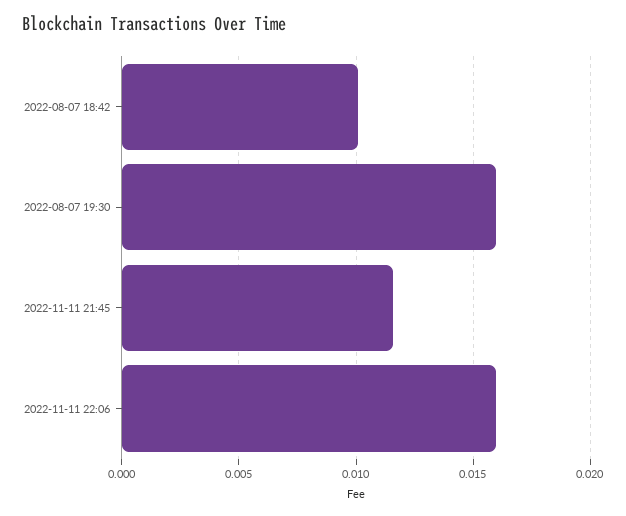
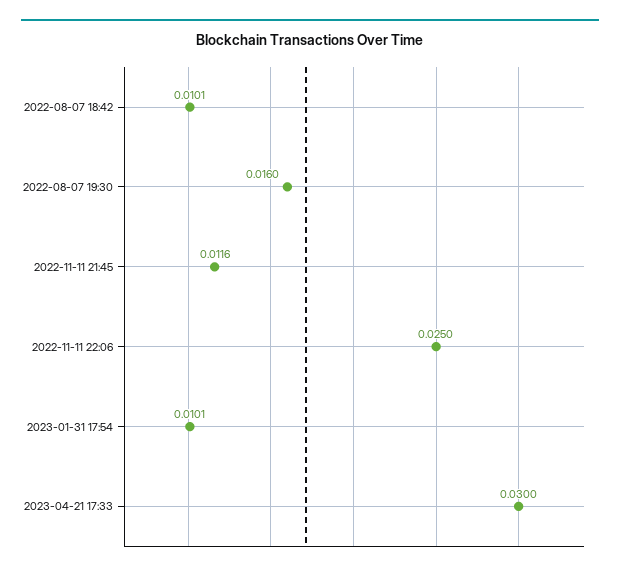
2022-11-11 22:06: 0.016 -> 0.025
2023-01-31 17:54: none -> 0.0101
2023-04-21 17:33: none -> 0.03

